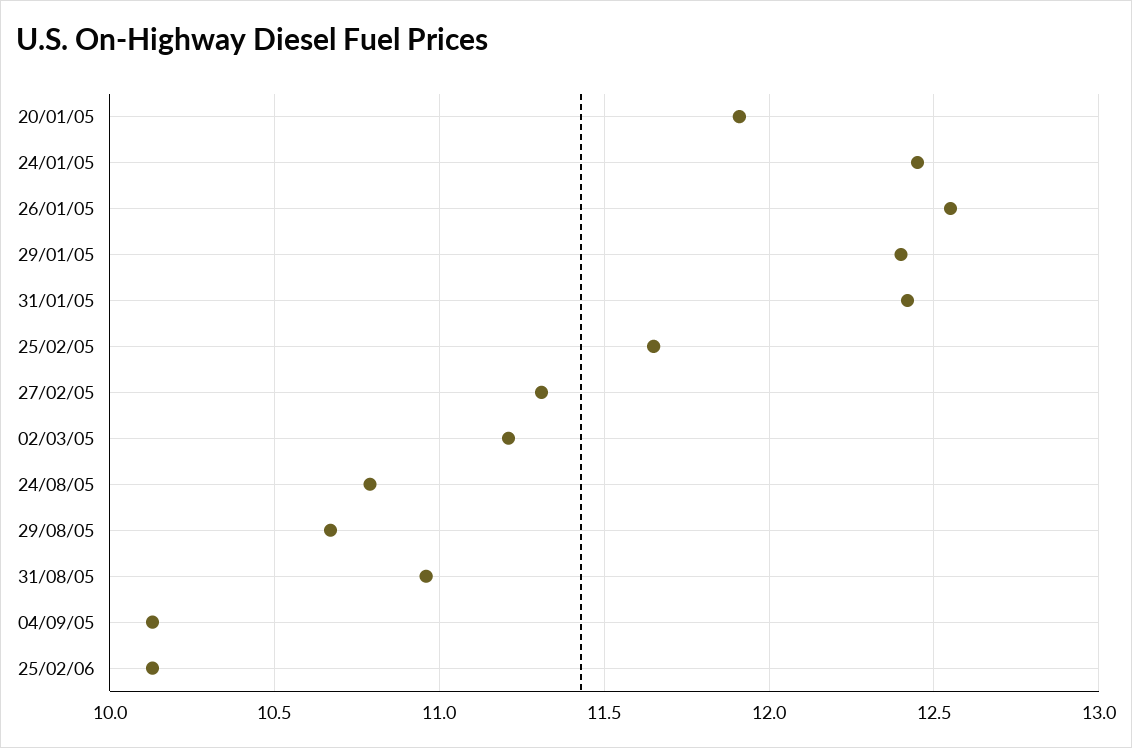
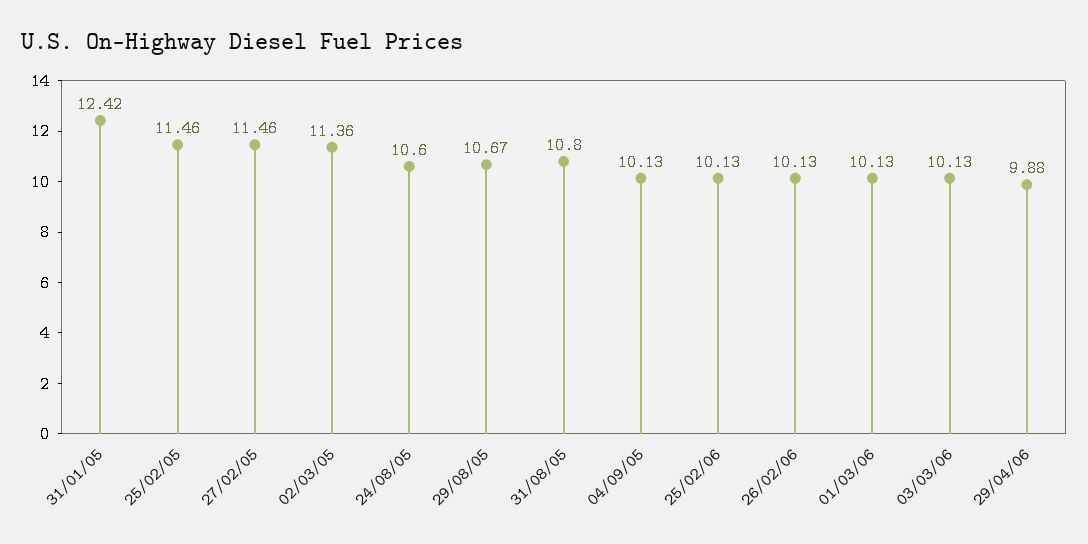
20/01/05: 11.9 -> none
24/01/05: 12.45 -> none
26/01/05: 12.55 -> none
29/01/05: 12.4 -> none
25/02/05: 11.65 -> 11.46
27/02/05: 11.3 -> 11.46
02/03/05: 11.2 -> 11.36
24/08/05: 10.8 -> 10.6
31/08/05: 10.95 -> 10.8
26/02/06: none -> 10.13
01/03/06: none -> 10.13
03/03/06: none -> 10.13
29/04/06: none -> 9.88

